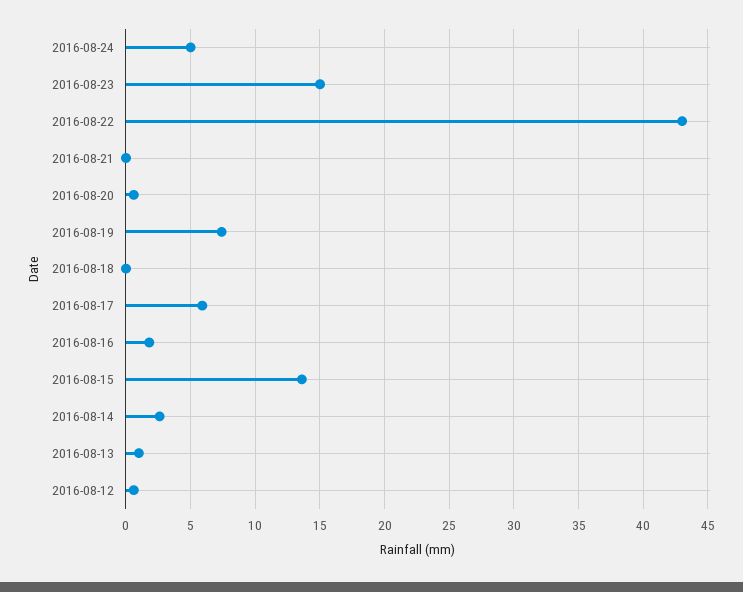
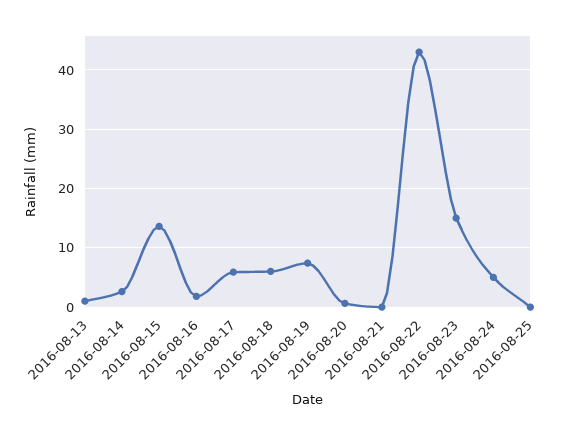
2016-08-18: 0 -> 6
2016-08-12: 0.5 -> none
2016-08-25: none -> 0

